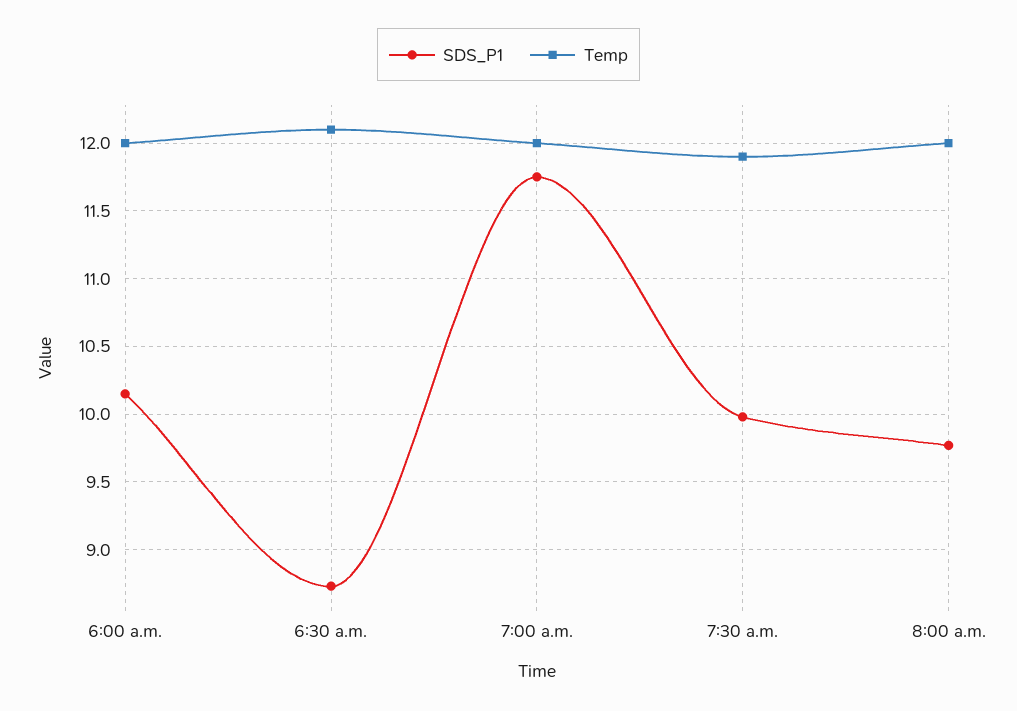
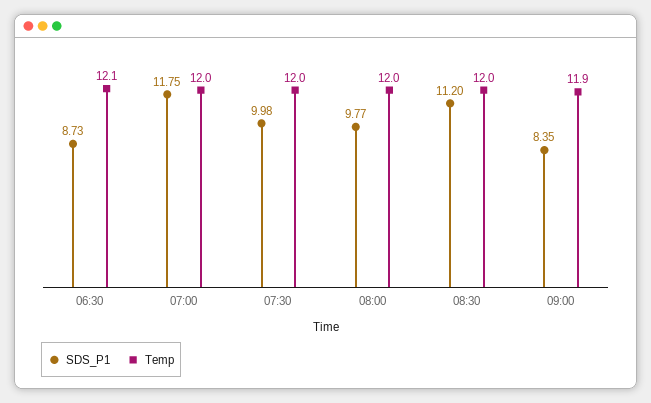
SDS_P1, 6:00 a.m.: 10.15 -> none
Temp, 6:00 a.m.: 12 -> none
Temp, 7:30 a.m.: 11.9 -> 12
SDS_P1, 08:30: none -> 11.2
Temp, 08:30: none -> 12
SDS_P1, 09:00: none -> 8.35
Temp, 09:00: none -> 11.9

